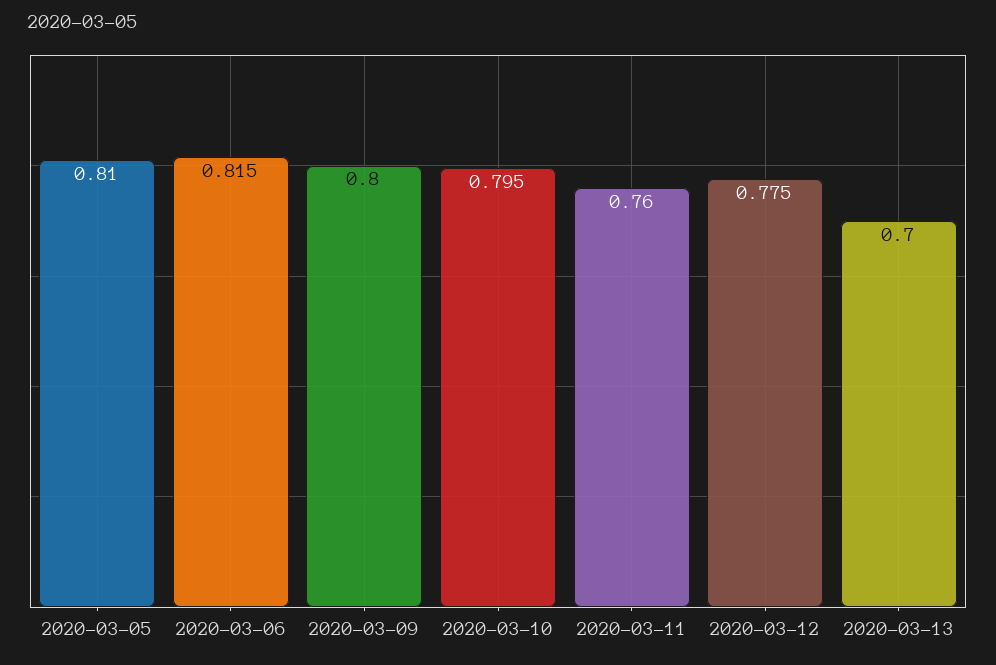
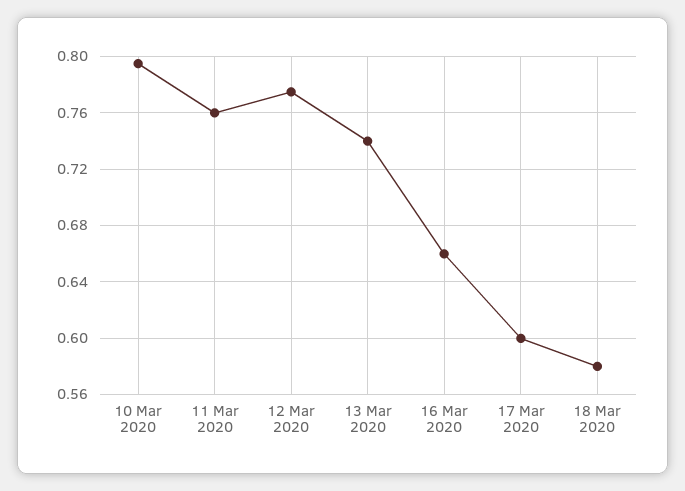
2020-03-05: 0.81 -> none
2020-03-06: 0.815 -> none
2020-03-09: 0.8 -> none
2020-03-13: 0.7 -> 0.74
16 Mar 2020: none -> 0.66
17 Mar 2020: none -> 0.6
18 Mar 2020: none -> 0.58

